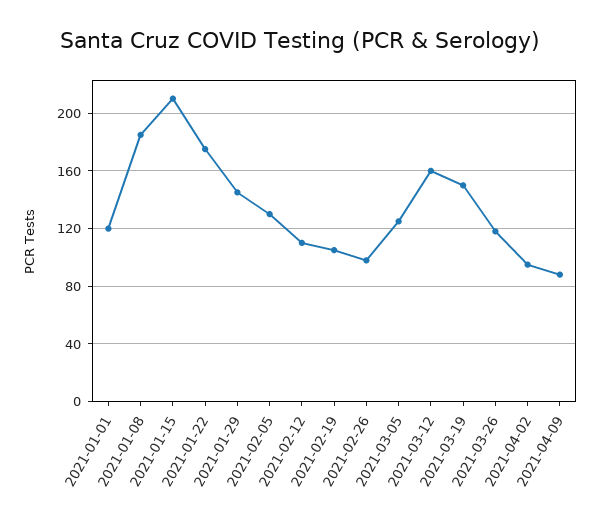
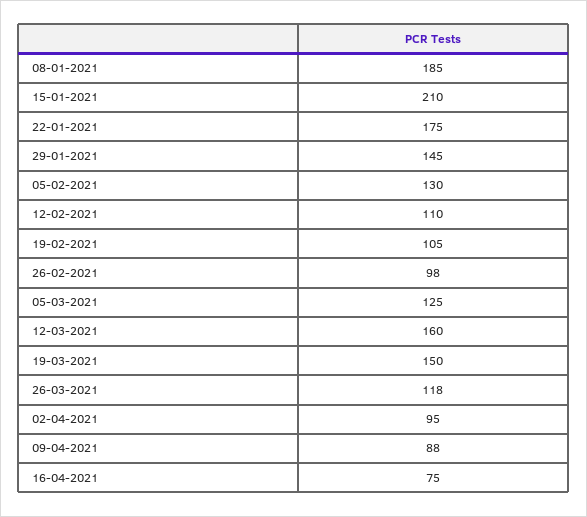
2021-01-01: 120 -> none
16-04-2021: none -> 75

